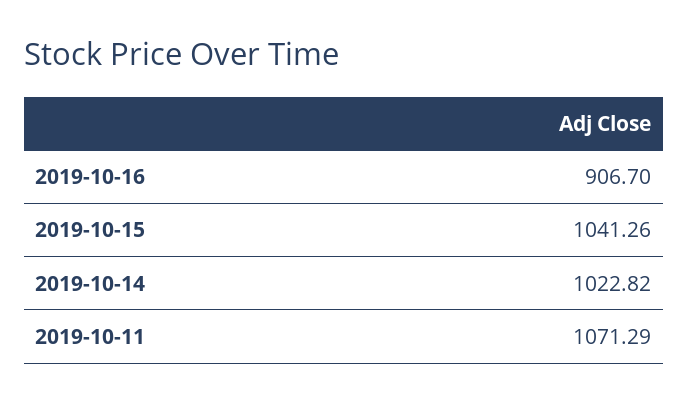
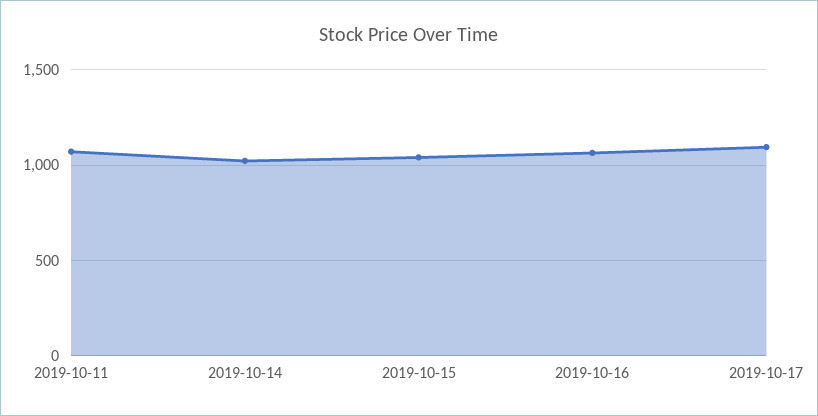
2019-10-16: 906.7 -> 1050
2019-10-17: none -> 1100

